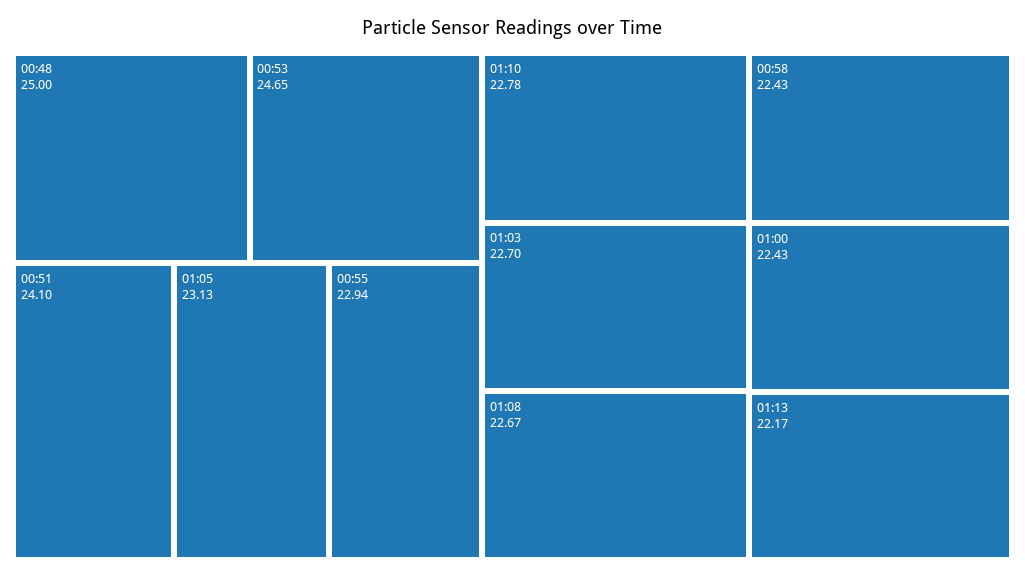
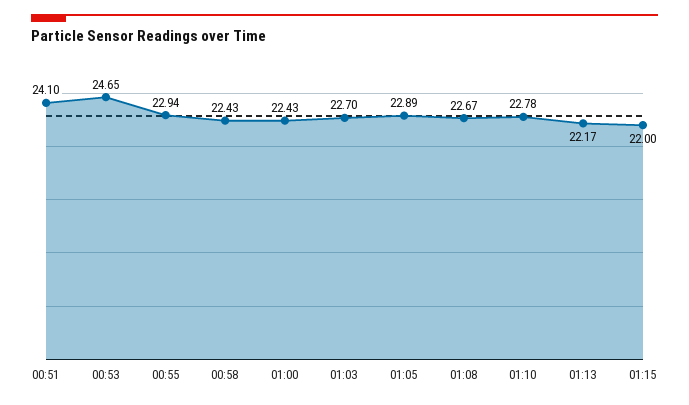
00:48: 25 -> none
01:05: 23.13 -> 22.89
01:15: none -> 22

